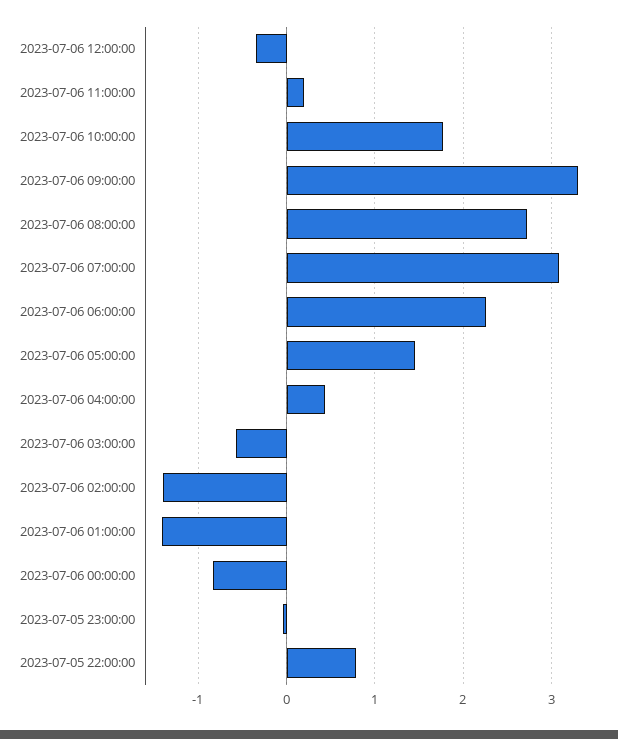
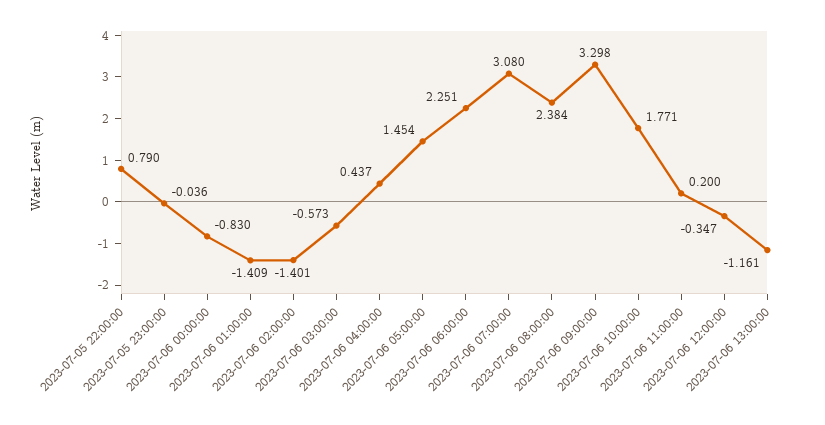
2023-07-06 08:00:00: 2.7 -> 2.384
2023-07-06 13:00:00: none -> -1.161

